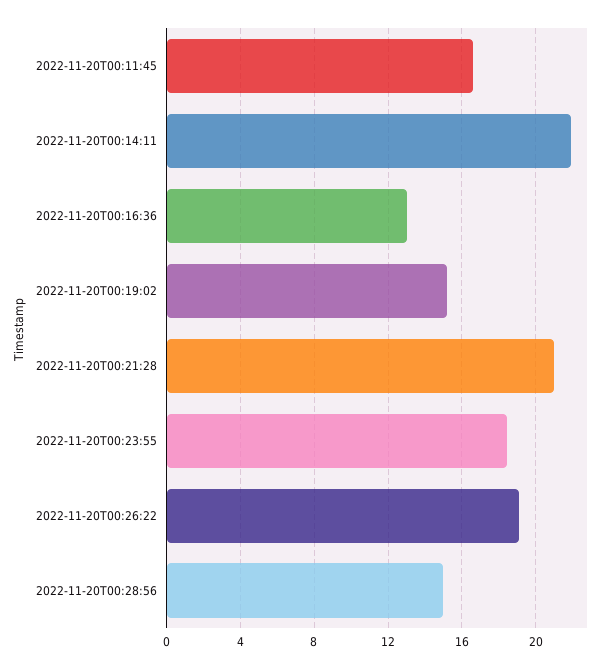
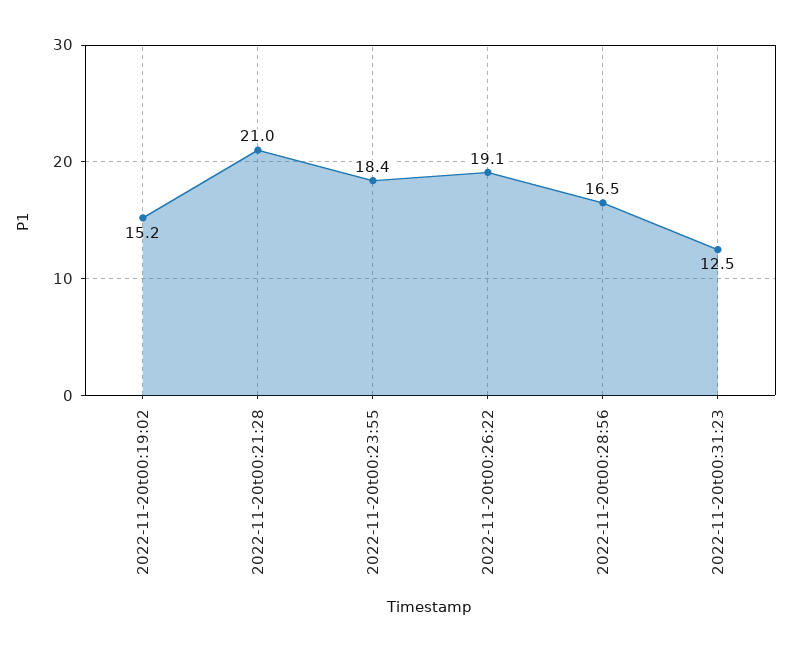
2022-11-20T00:11:45: 16.5 -> none
2022-11-20T00:14:11: 22 -> none
2022-11-20T00:16:36: 13 -> none
2022-11-20T00:28:56: 15 -> 16.5
2022-11-20t00:31:23: none -> 12.5

